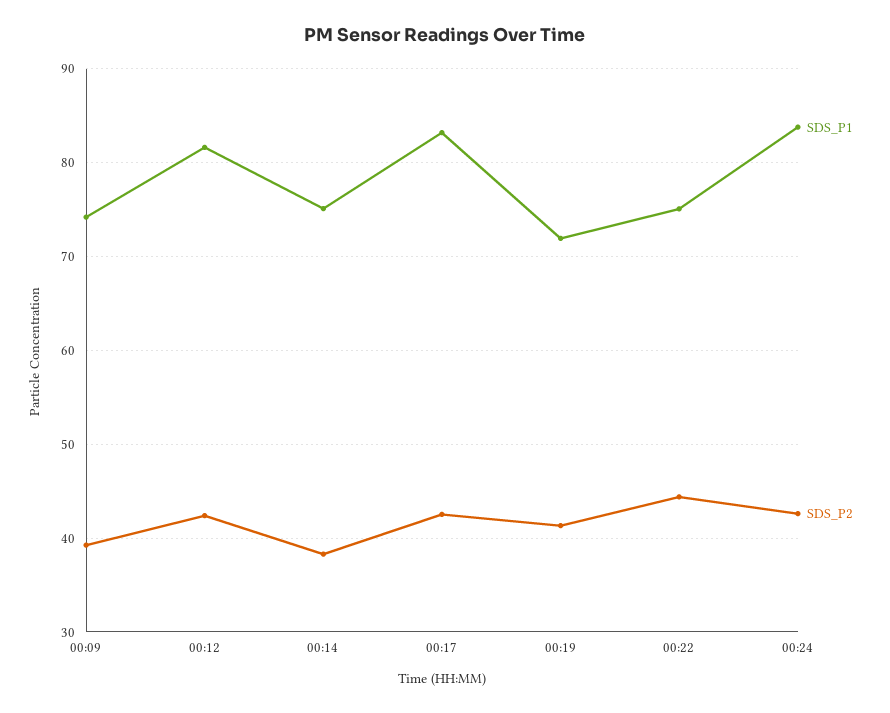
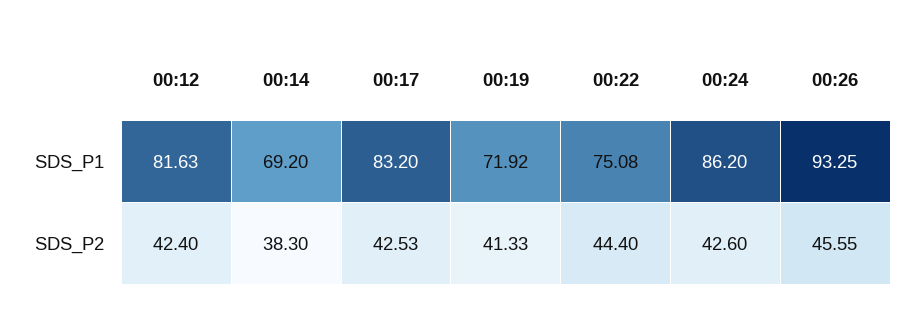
SDS_P1, 00:09: 74 -> none
SDS_P2, 00:09: 39 -> none
SDS_P1, 00:14: 75 -> 69.2
SDS_P1, 00:24: 84 -> 86.2
SDS_P1, 00:26: none -> 93.25
SDS_P2, 00:26: none -> 45.55

